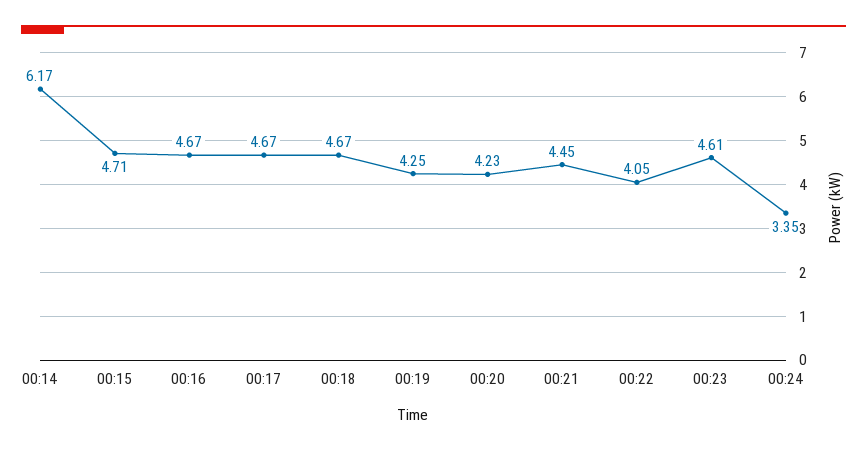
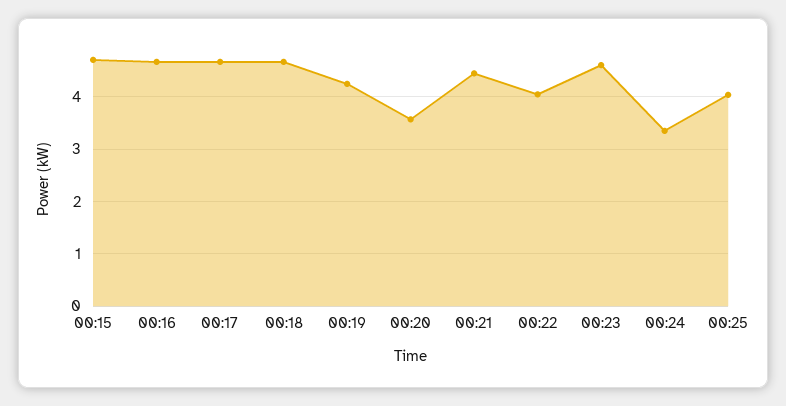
00:14: 6.17 -> none
00:20: 4.23 -> 3.6
00:25: none -> 4

